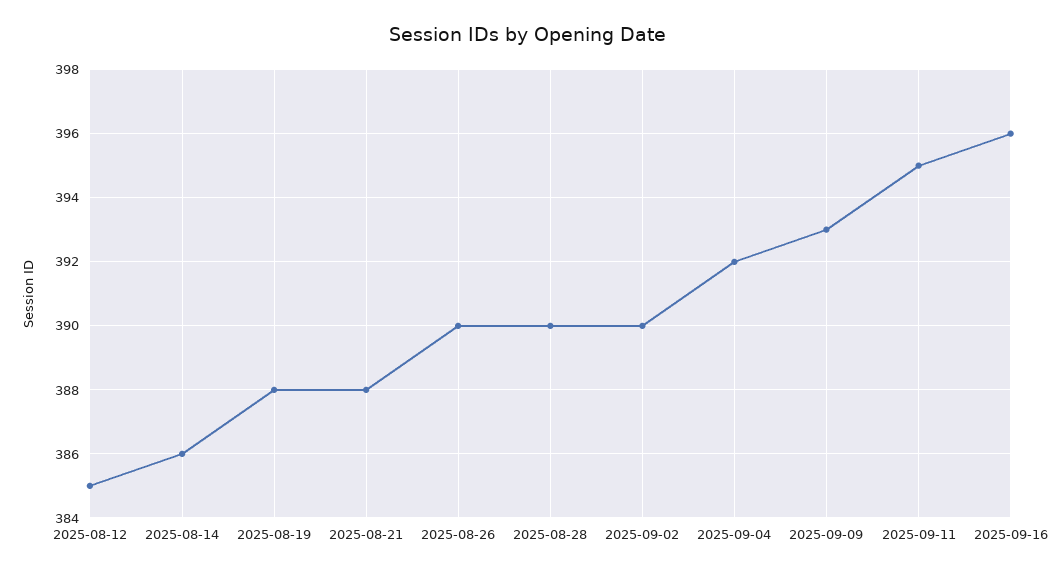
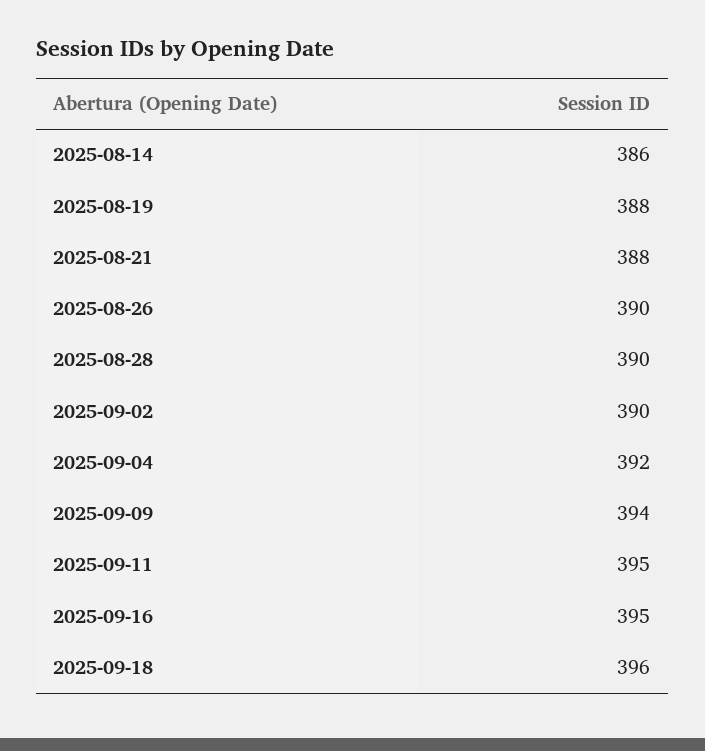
2025-08-12: 385 -> none
2025-09-09: 393 -> 394
2025-09-16: 396 -> 395
2025-09-18: none -> 396

